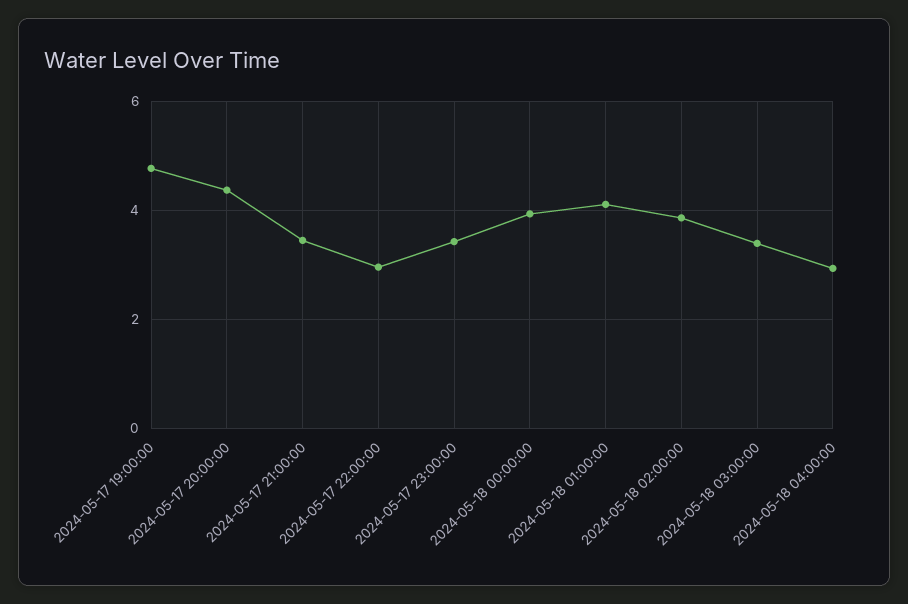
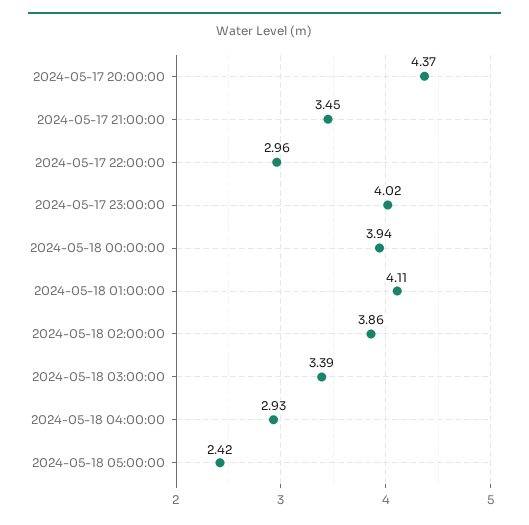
2024-05-17 19:00:00: 4.8 -> none
2024-05-17 23:00:00: 3.4 -> 4.02
2024-05-18 05:00:00: none -> 2.42

